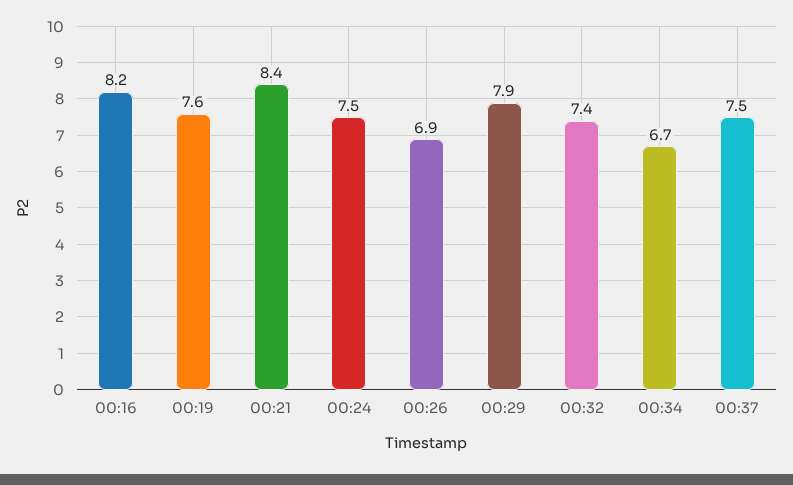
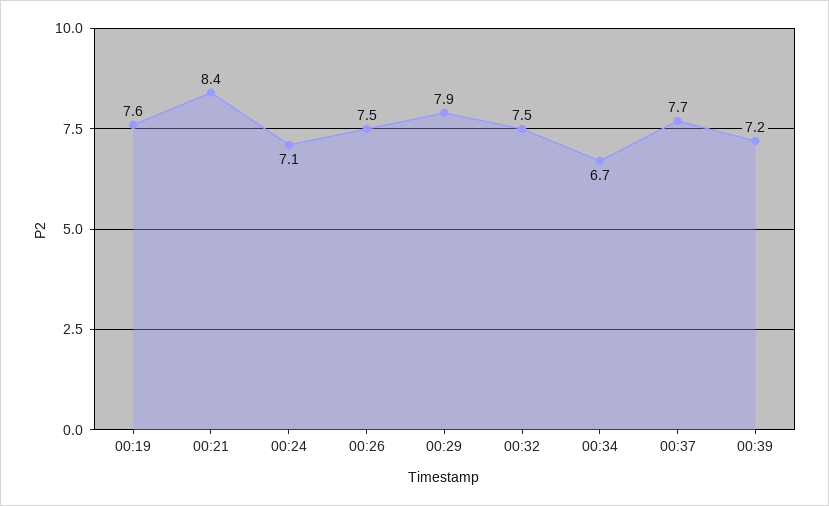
00:16: 8.2 -> none
00:24: 7.5 -> 7.1
00:26: 6.9 -> 7.5
00:32: 7.4 -> 7.5
00:37: 7.5 -> 7.7
00:39: none -> 7.2

